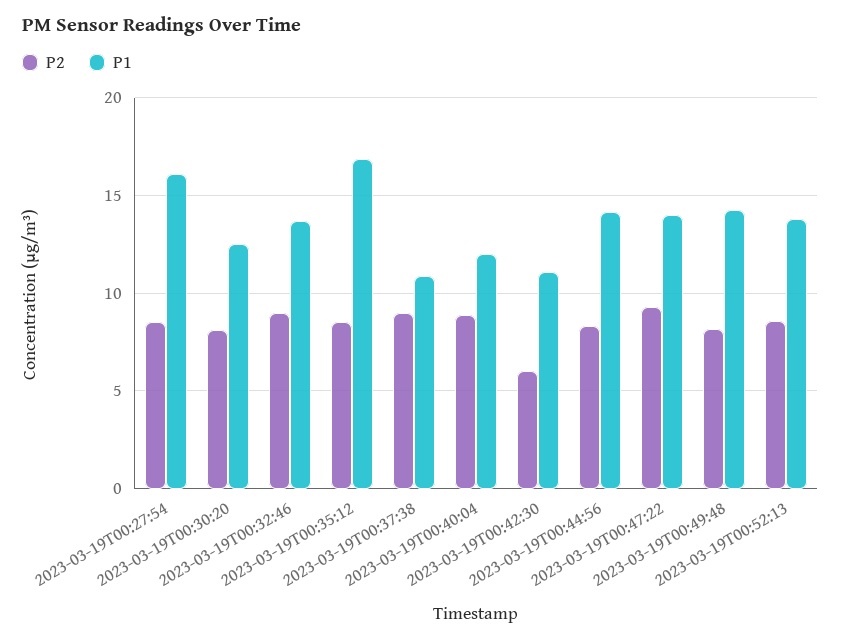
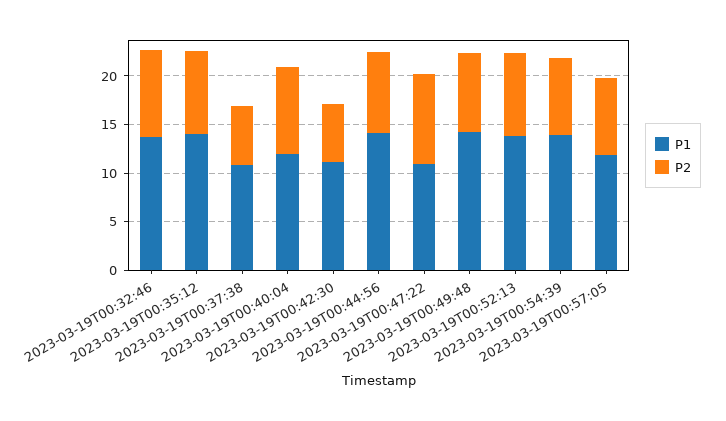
P2, 2023-03-19T00:27:54: 8.5 -> none
P1, 2023-03-19T00:27:54: 16 -> none
P2, 2023-03-19T00:30:20: 8 -> none
P1, 2023-03-19T00:30:20: 12.5 -> none
P1, 2023-03-19T00:35:12: 17 -> 14
P2, 2023-03-19T00:37:38: 9 -> 6
P1, 2023-03-19T00:47:22: 14 -> 11
P1, 2023-03-19T00:54:39: none -> 14
P2, 2023-03-19T00:54:39: none -> 8
P1, 2023-03-19T00:57:05: none -> 12
P2, 2023-03-19T00:57:05: none -> 8

